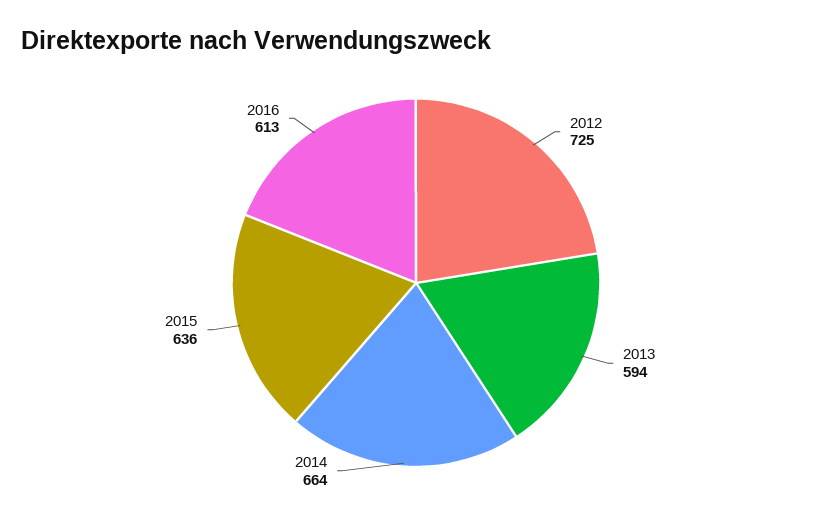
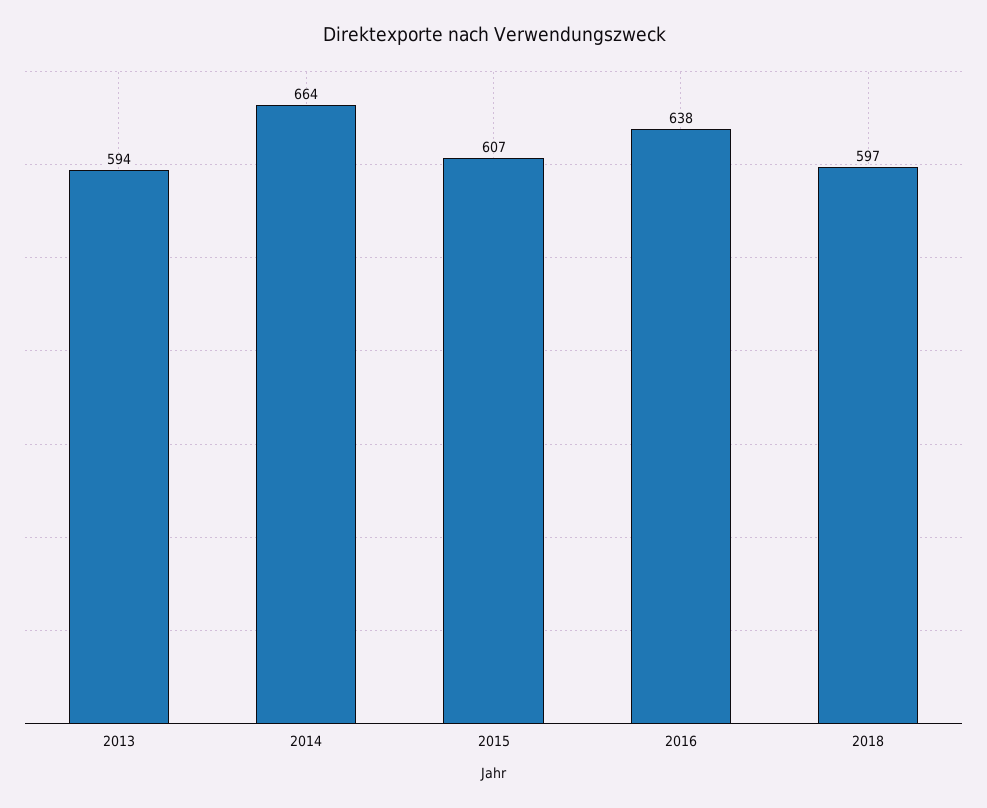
2012: 725 -> none
2015: 636 -> 607
2016: 613 -> 638
2018: none -> 597

